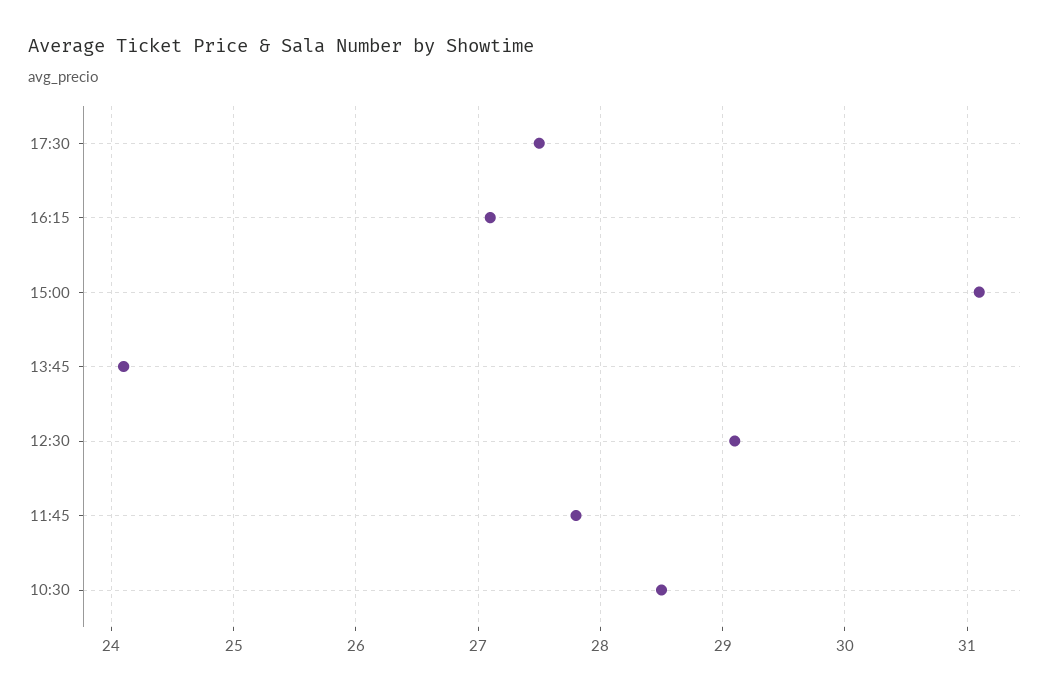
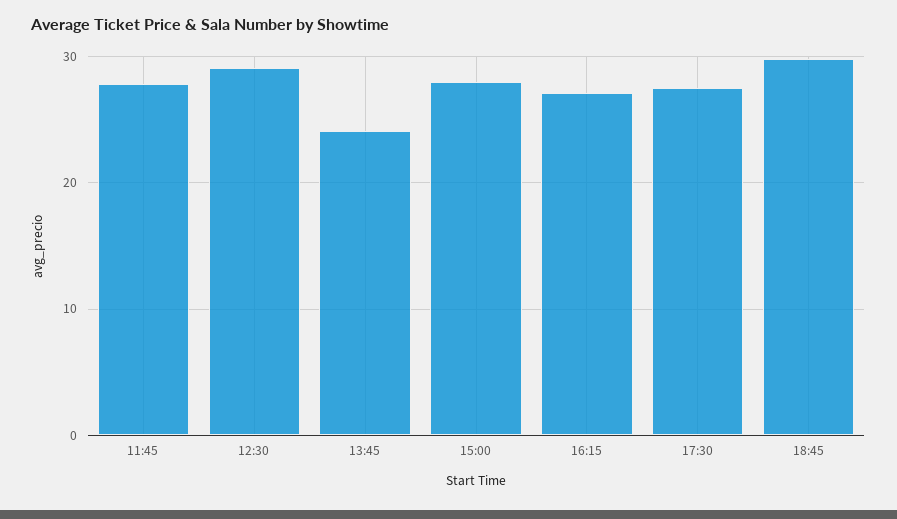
15:00: 31.1 -> 28
10:30: 28.5 -> none
18:45: none -> 30

